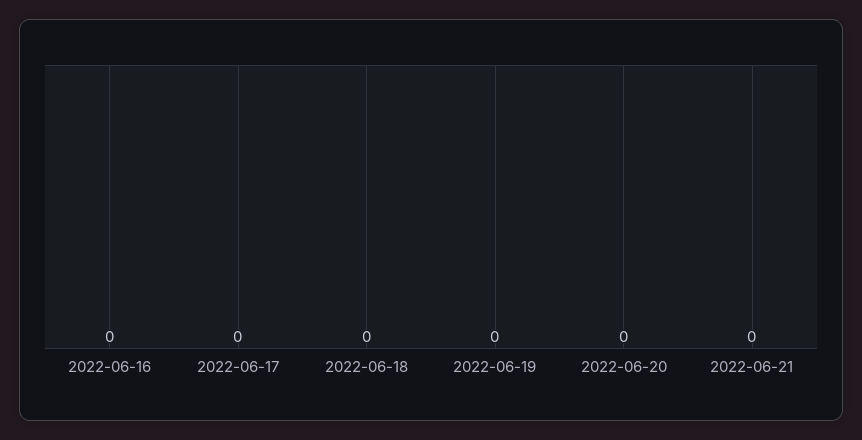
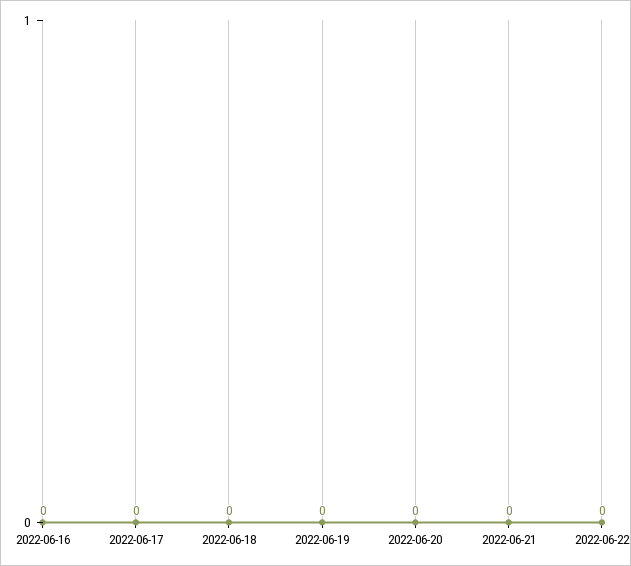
2022-06-22: none -> 0

